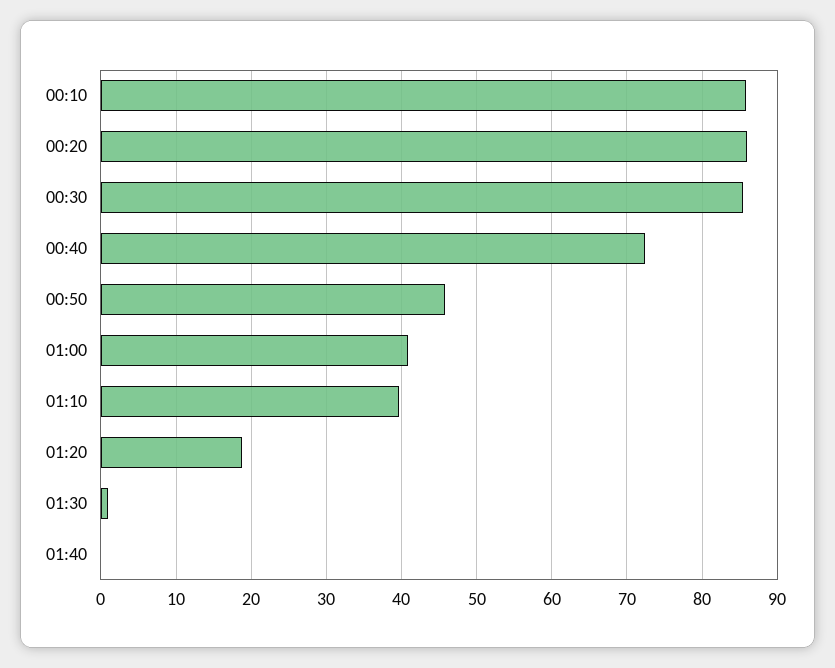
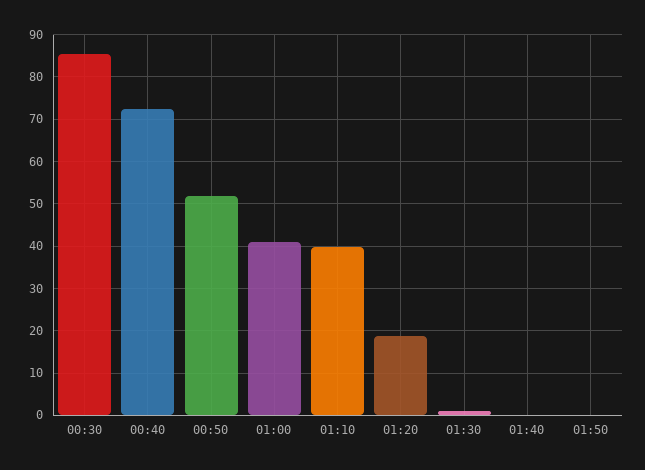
00:10: 86 -> none
00:20: 86 -> none
00:50: 46 -> 52
01:50: none -> 0

